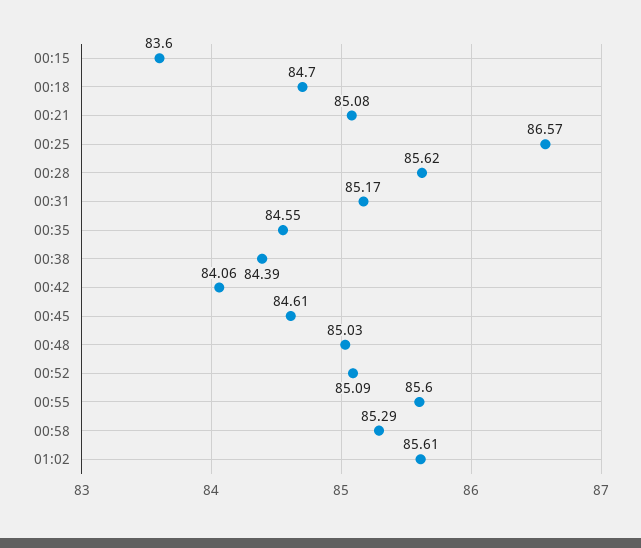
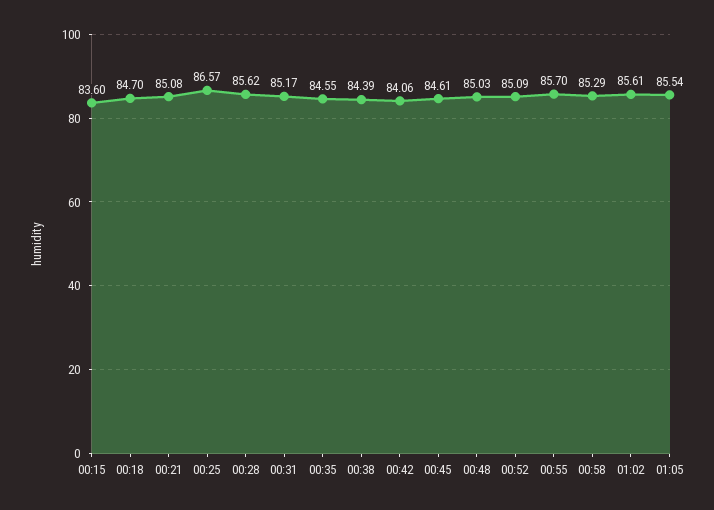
00:55: 85.6 -> 85.7
01:05: none -> 85.54

